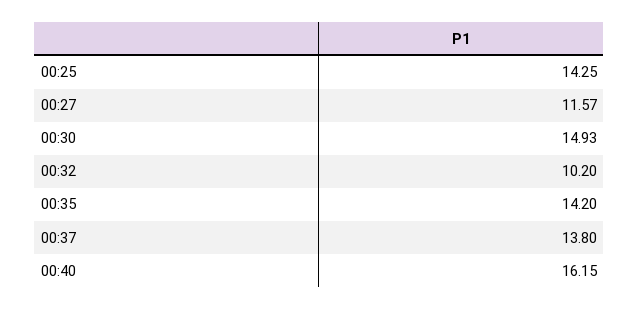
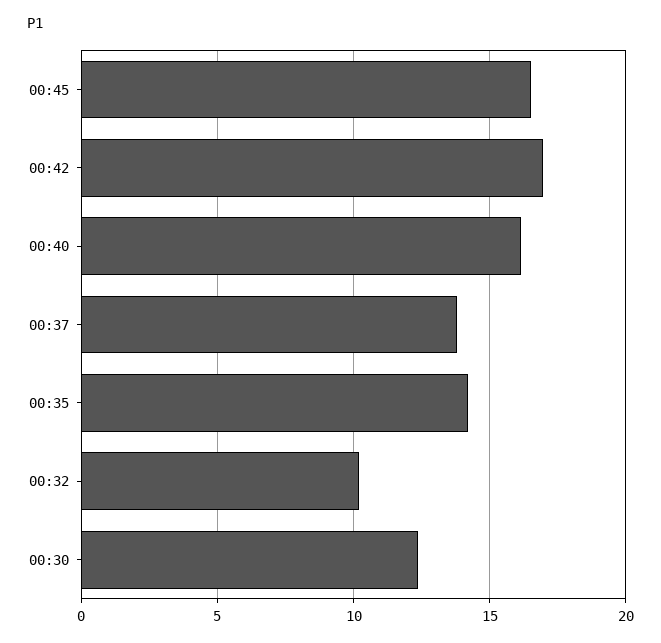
00:25: 14.25 -> none
00:27: 11.57 -> none
00:30: 14.93 -> 12.5
00:45: none -> 16.5
00:42: none -> 17

